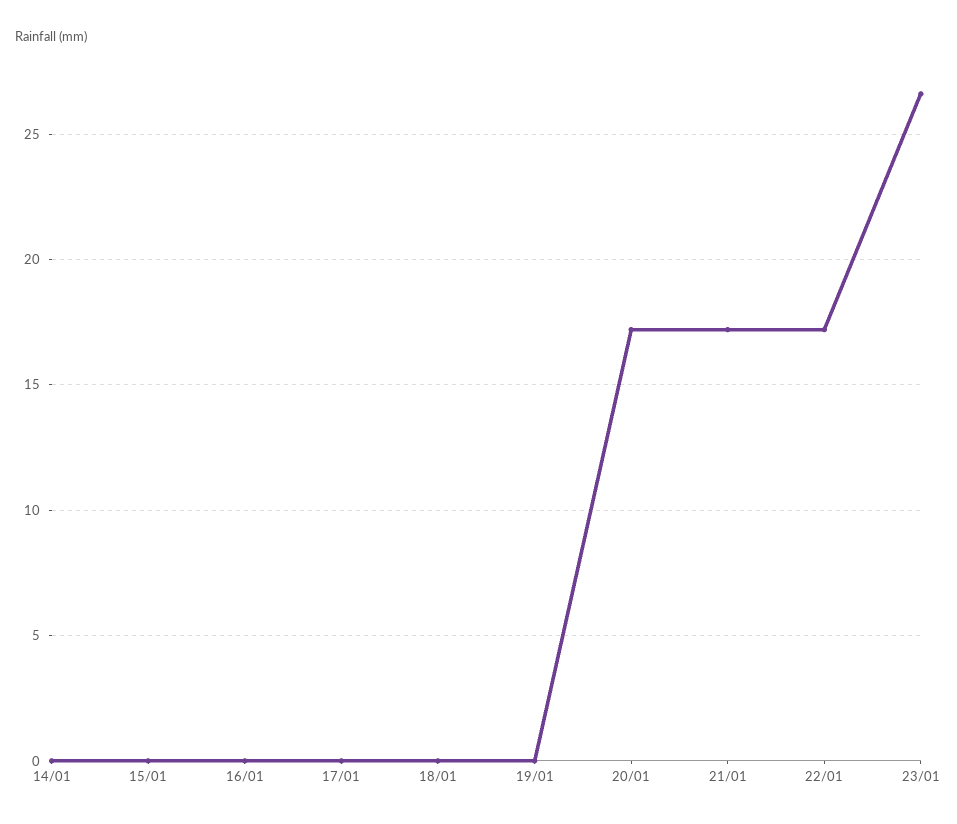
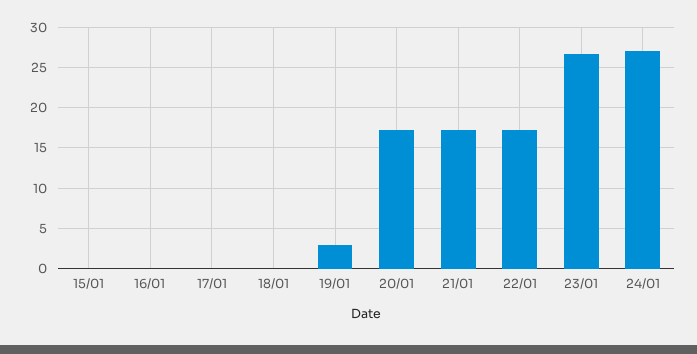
14/01: 0 -> none
19/01: 0 -> 3
24/01: none -> 27

